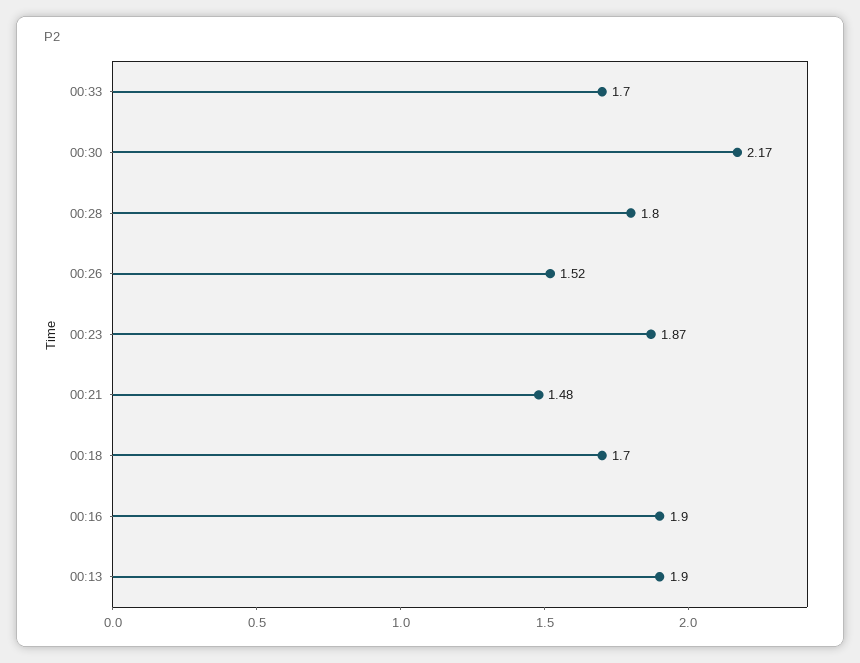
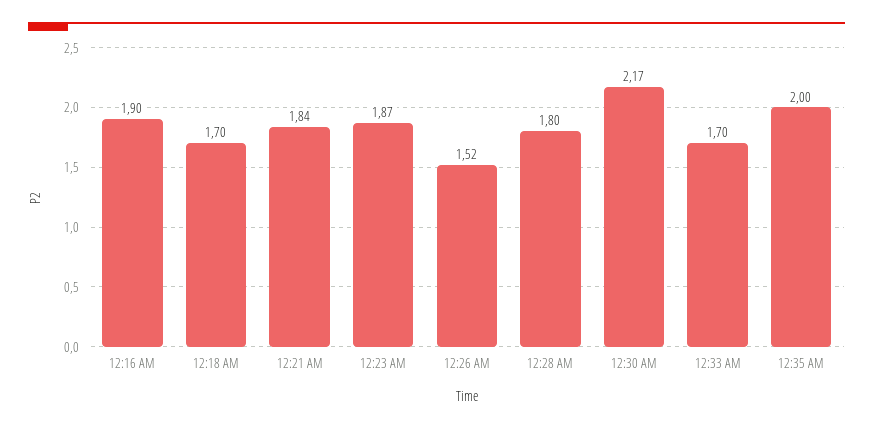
00:21: 1.48 -> 1.84
00:13: 1.9 -> none
12:35 AM: none -> 2

